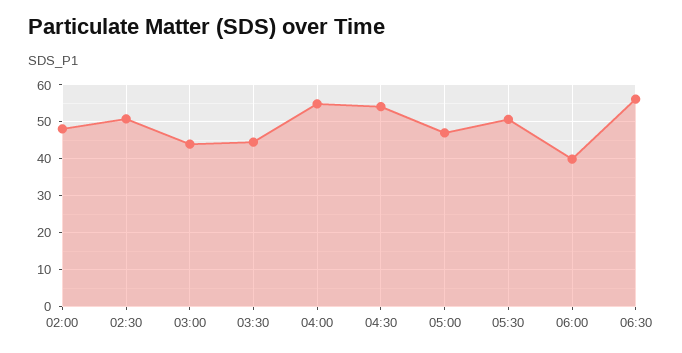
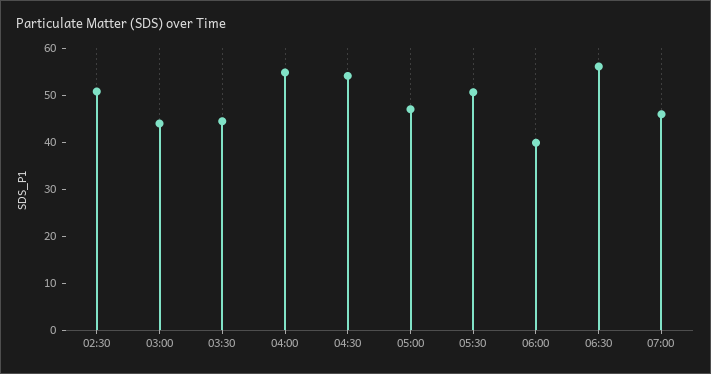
02:00: 48 -> none
07:00: none -> 46

